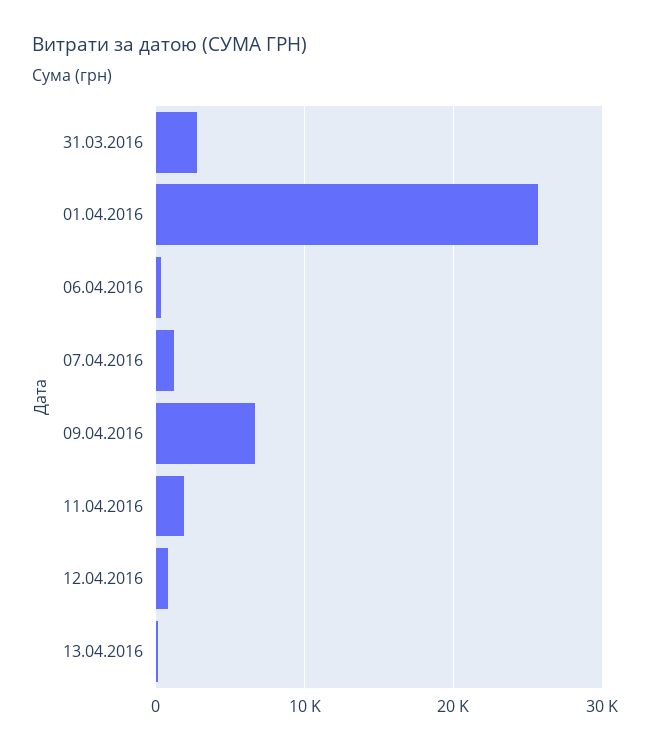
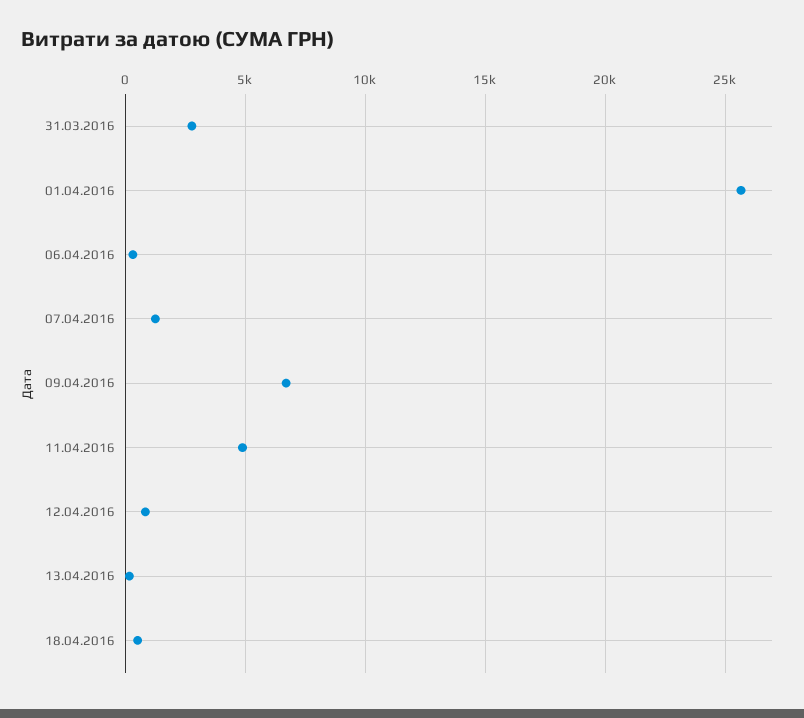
11.04.2016: 2000 -> 5000
18.04.2016: none -> 500

